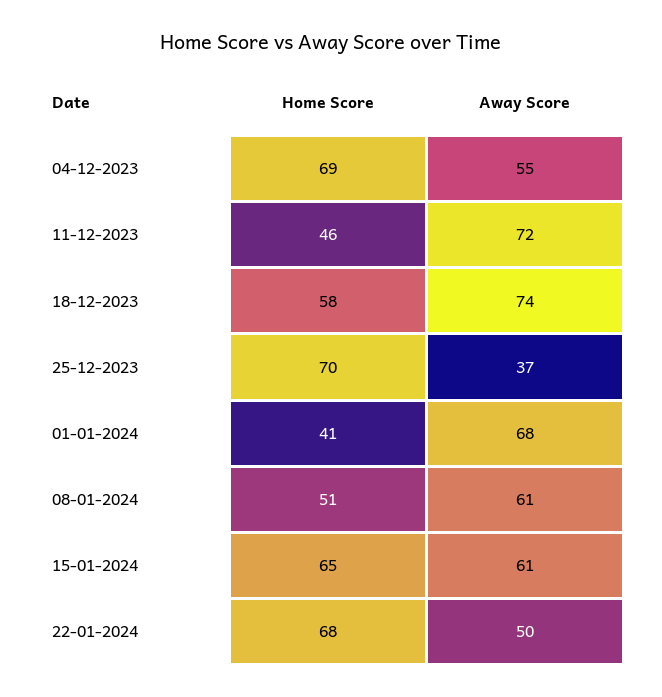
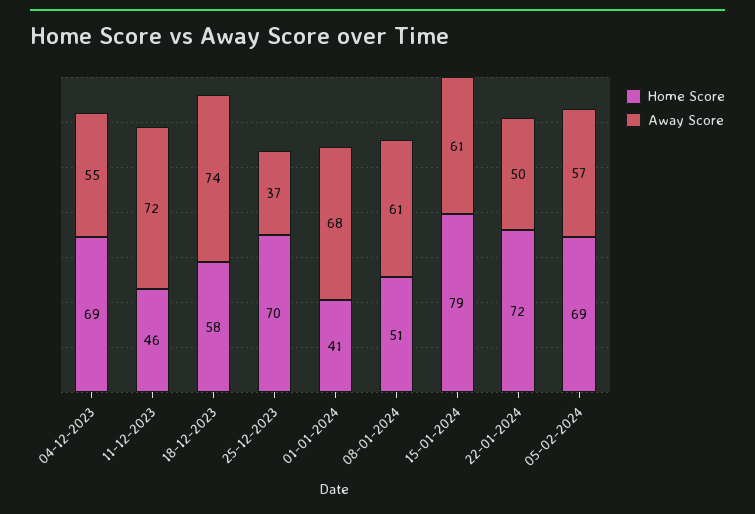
Home Score, 15-01-2024: 65 -> 79
Home Score, 22-01-2024: 68 -> 72
Home Score, 05-02-2024: none -> 69
Away Score, 05-02-2024: none -> 57

